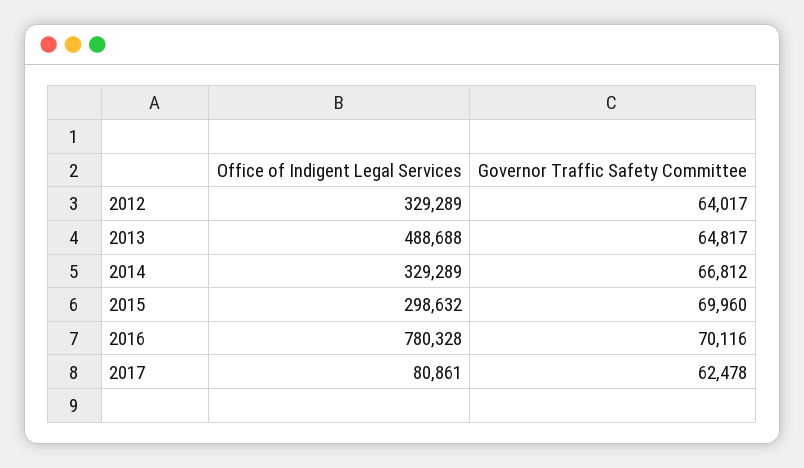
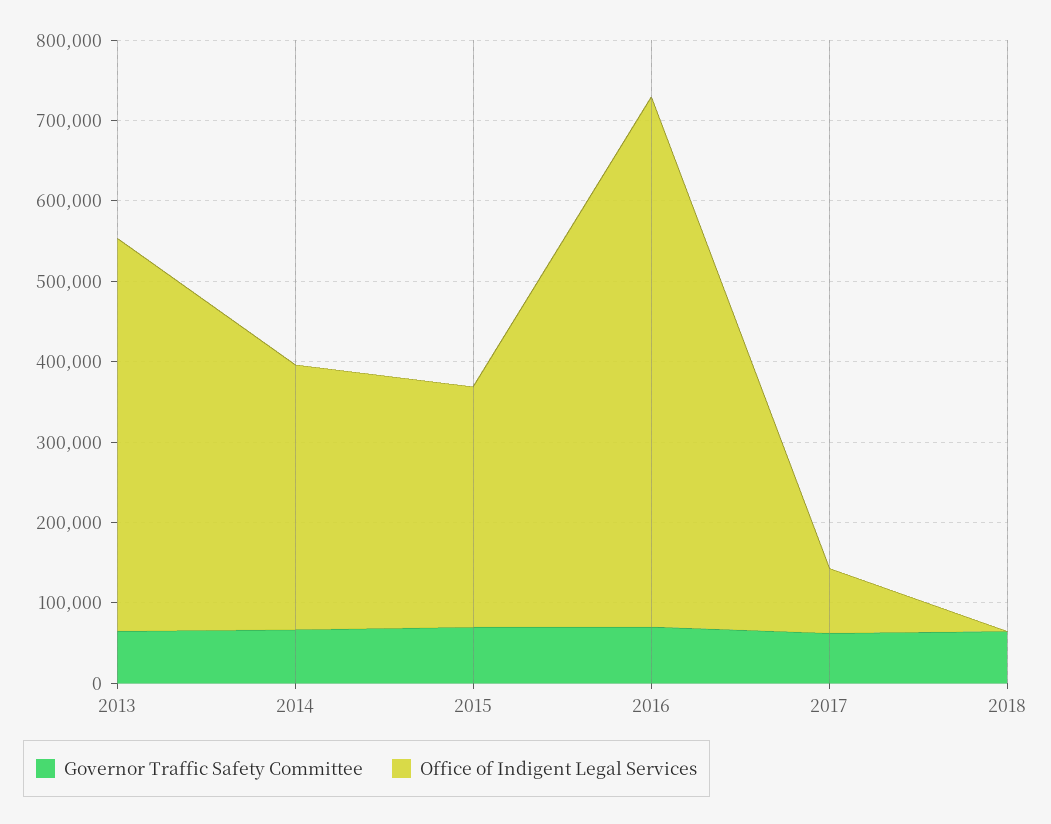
Office of Indigent Legal Services, 2012: 329289 -> none
Governor Traffic Safety Committee, 2012: 64017 -> none
Office of Indigent Legal Services, 2016: 780328 -> 660000
Governor Traffic Safety Committee, 2018: none -> 60000
Office of Indigent Legal Services, 2018: none -> 0

